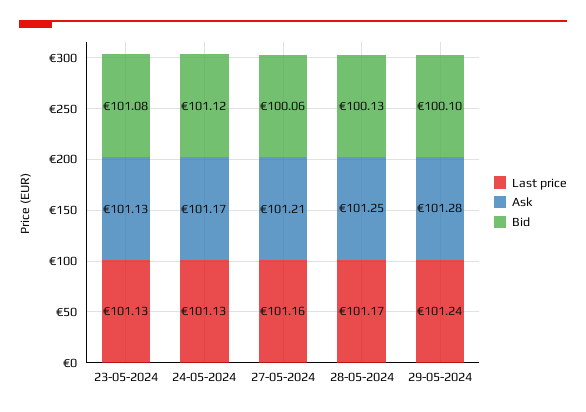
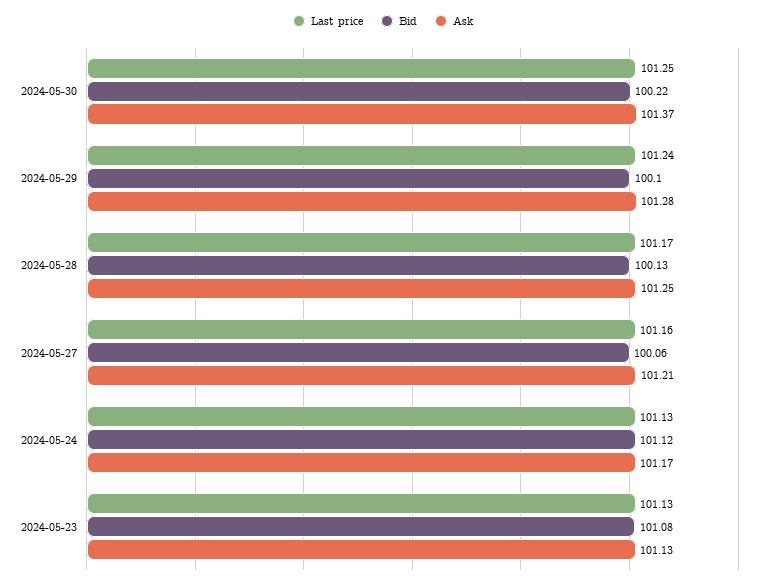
Last price, 2024-05-30: none -> 101.25
Bid, 2024-05-30: none -> 100.22
Ask, 2024-05-30: none -> 101.37

